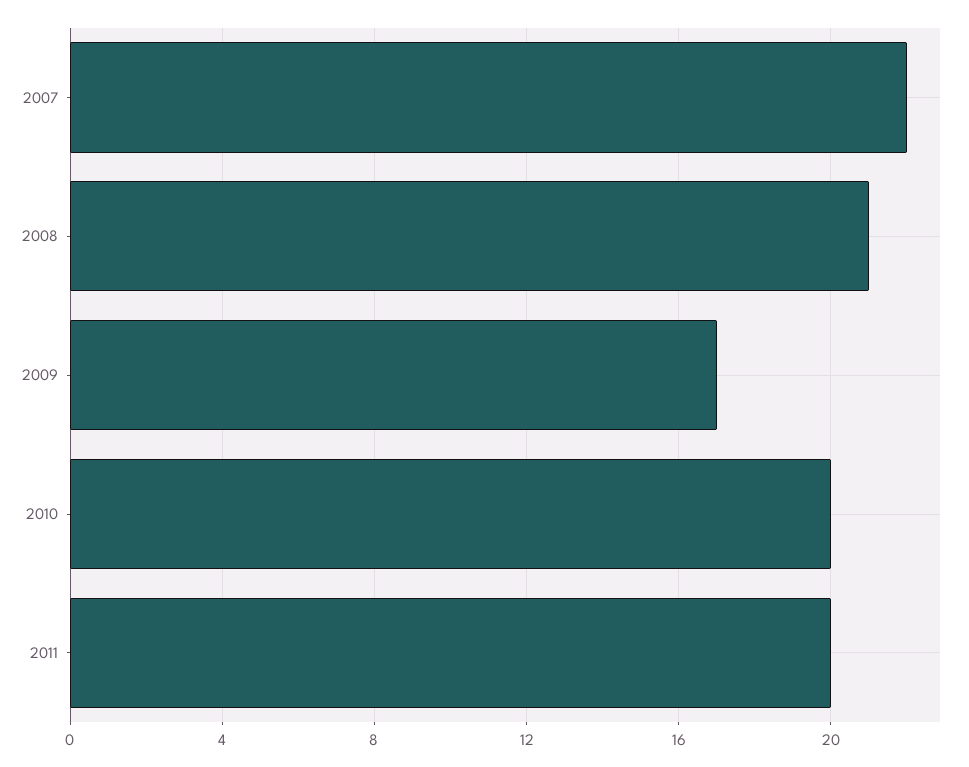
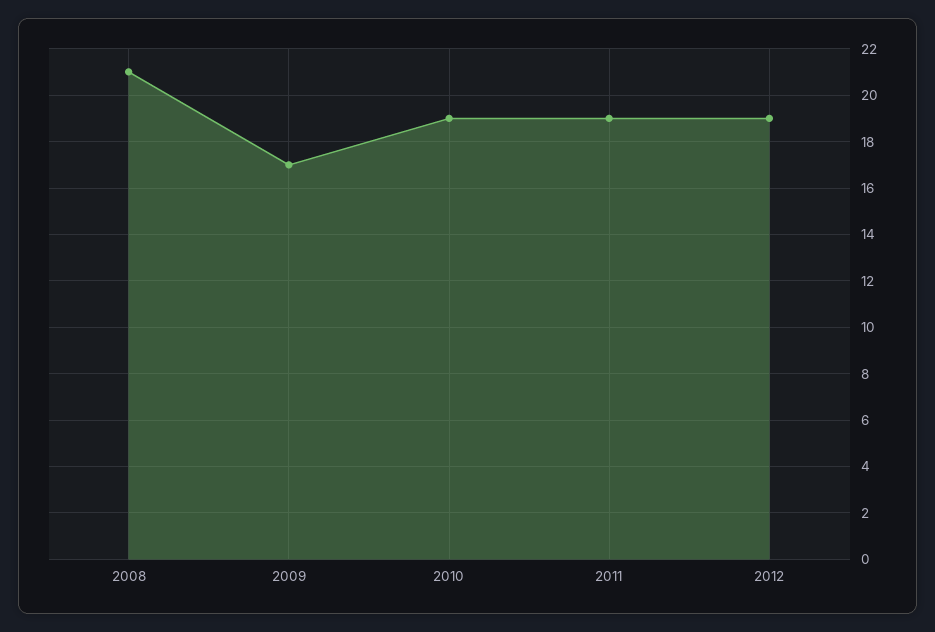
2007: 22 -> none
2010: 20 -> 19
2011: 20 -> 19
2012: none -> 19

